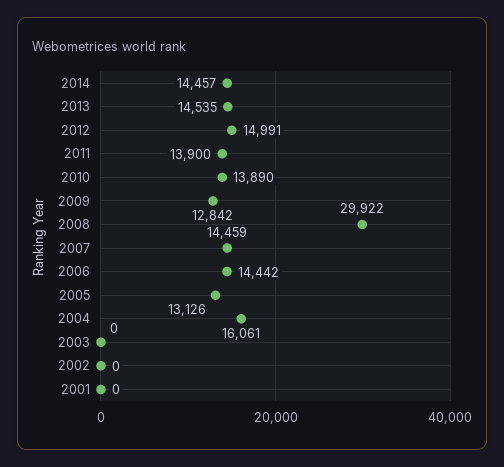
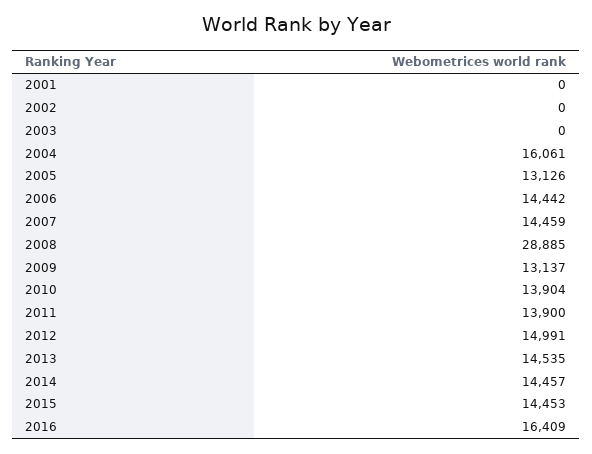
2010: 13890 -> 13904
2009: 12842 -> 13137
2008: 29922 -> 28885
2015: none -> 14453
2016: none -> 16409

